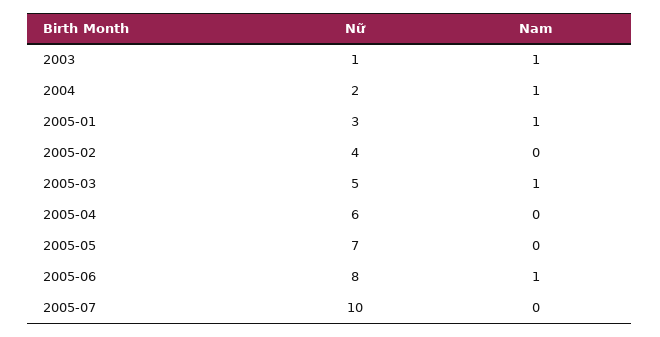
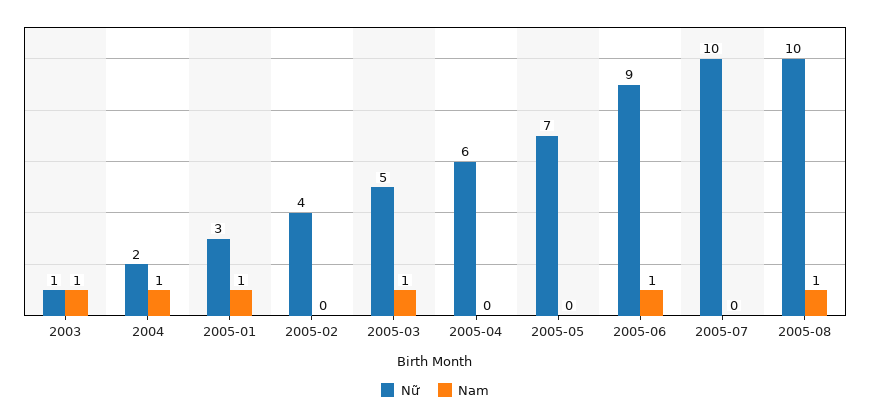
Nữ, 2005-06: 8 -> 9
Nữ, 2005-08: none -> 10
Nam, 2005-08: none -> 1

